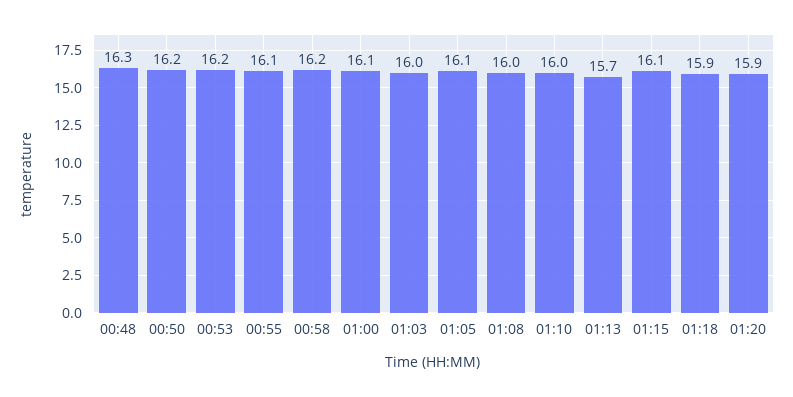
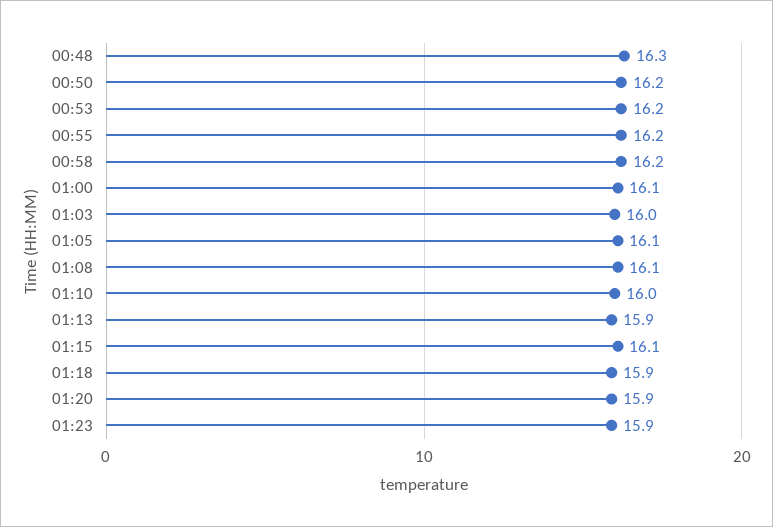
00:55: 16.1 -> 16.2
01:08: 16 -> 16.1
01:13: 15.7 -> 15.9
01:23: none -> 15.9

